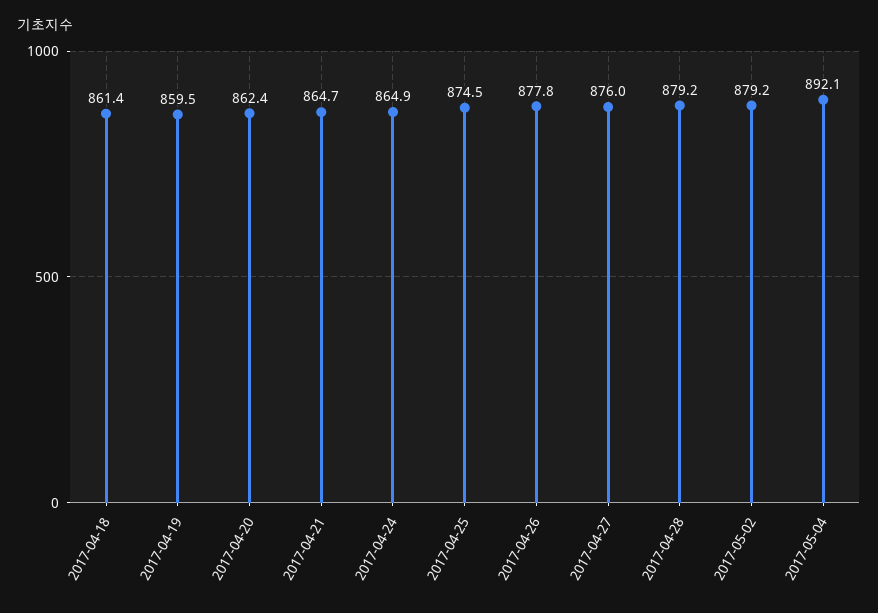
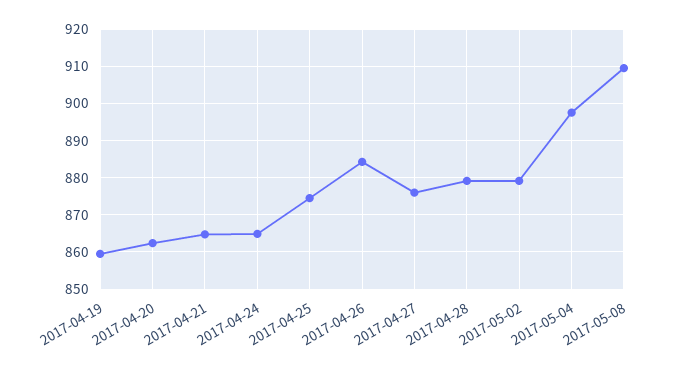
2017-04-18: 861.4 -> none
2017-04-26: 877.8 -> 884
2017-05-04: 892.1 -> 898
2017-05-08: none -> 910

